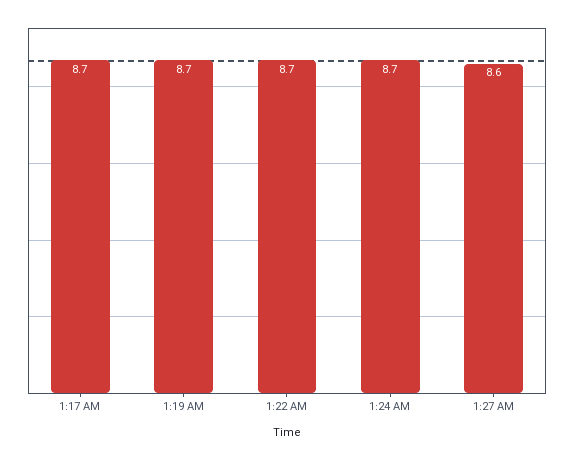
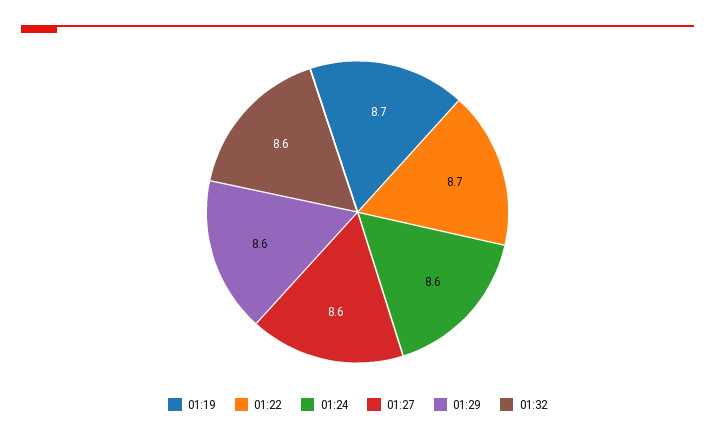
1:17 AM: 8.7 -> none
1:24 AM: 8.7 -> 8.6
01:29: none -> 8.6
01:32: none -> 8.6

